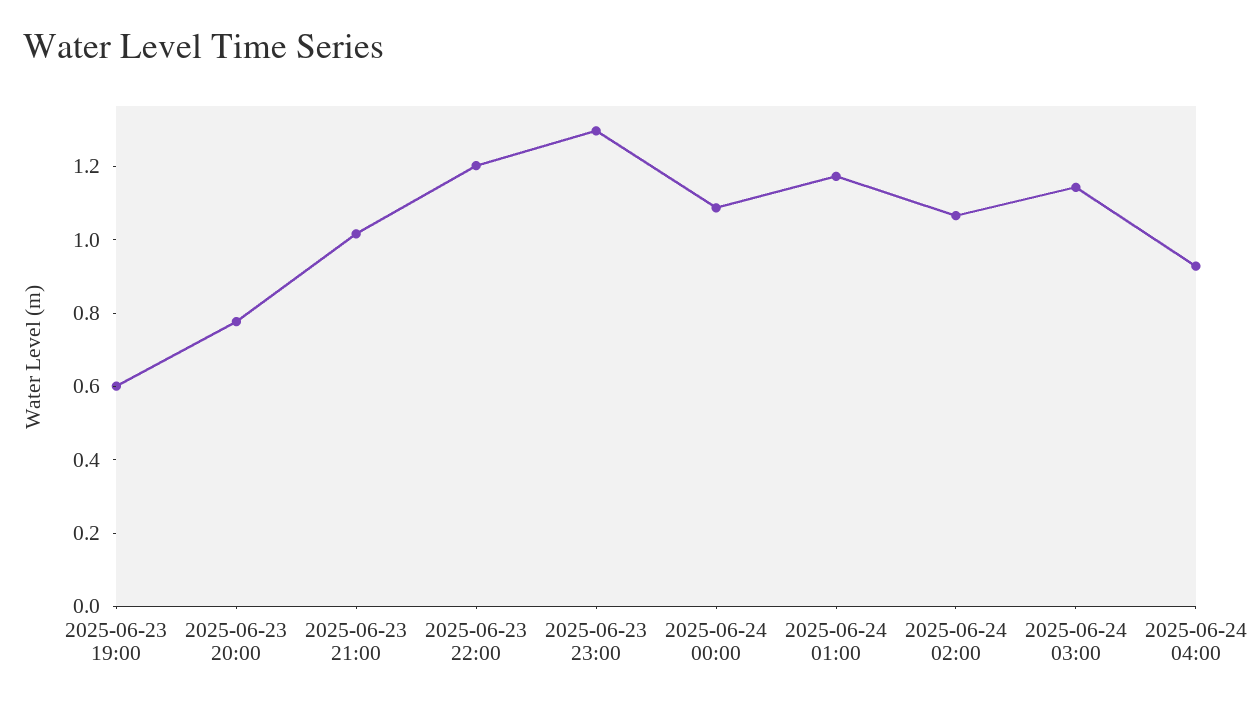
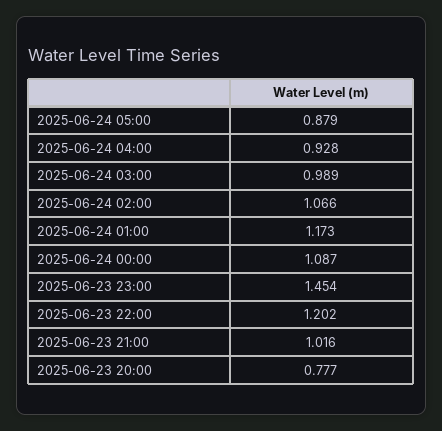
2025-06-23 19:00: 0.6 -> none
2025-06-23 23:00: 1.3 -> 1.454
2025-06-24 03:00: 1.15 -> 0.989
2025-06-24 05:00: none -> 0.879

